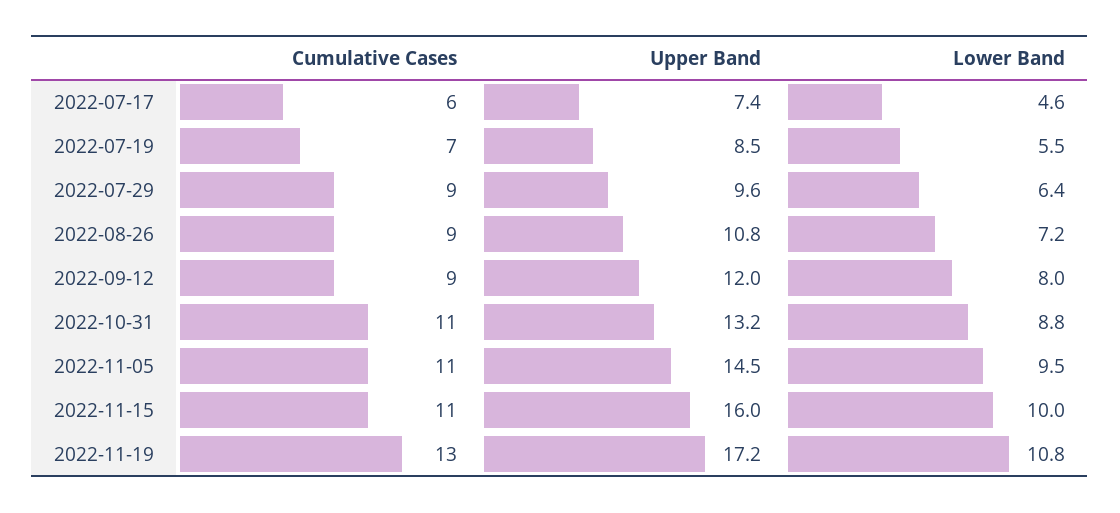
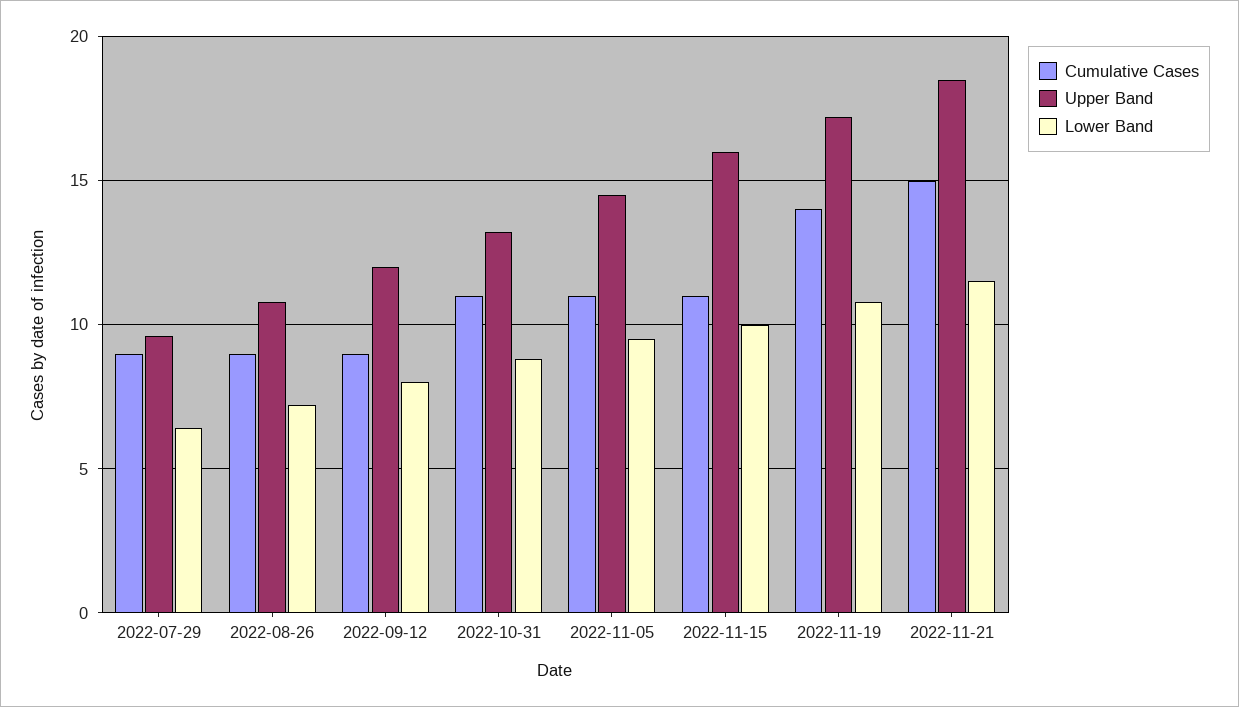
Cumulative Cases, 2022-07-17: 6 -> none
Upper Band, 2022-07-17: 7.4 -> none
Lower Band, 2022-07-17: 4.6 -> none
Cumulative Cases, 2022-07-19: 7 -> none
Upper Band, 2022-07-19: 8.5 -> none
Lower Band, 2022-07-19: 5.5 -> none
Cumulative Cases, 2022-11-19: 13 -> 14
Cumulative Cases, 2022-11-21: none -> 15
Upper Band, 2022-11-21: none -> 18.5
Lower Band, 2022-11-21: none -> 11.5

